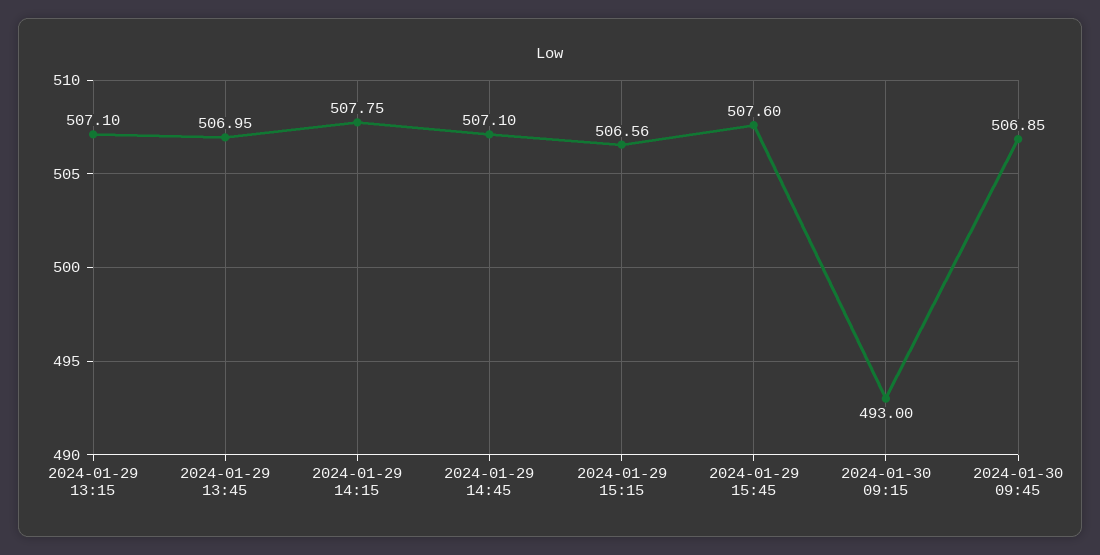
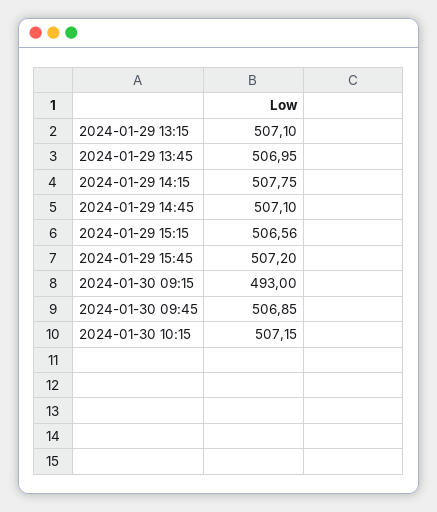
2024-01-29 15:45: 507.6 -> 507.2
2024-01-30 10:15: none -> 507.15

